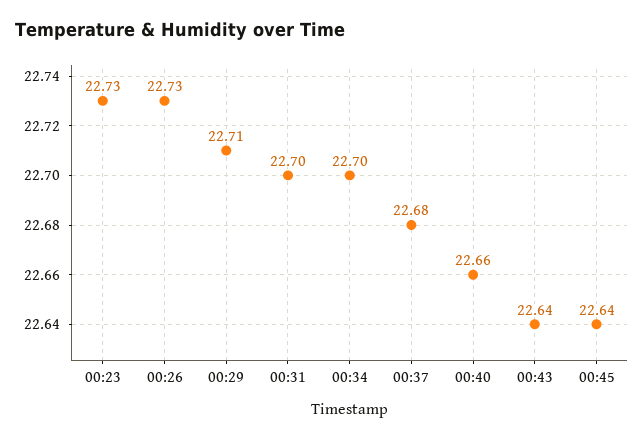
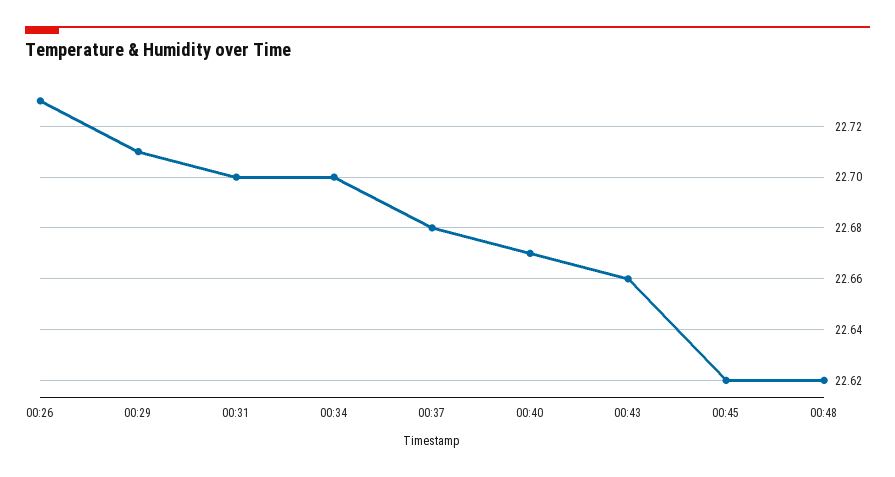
00:23: 22.73 -> none
00:40: 22.66 -> 22.67
00:43: 22.64 -> 22.66
00:45: 22.64 -> 22.62
00:48: none -> 22.62

